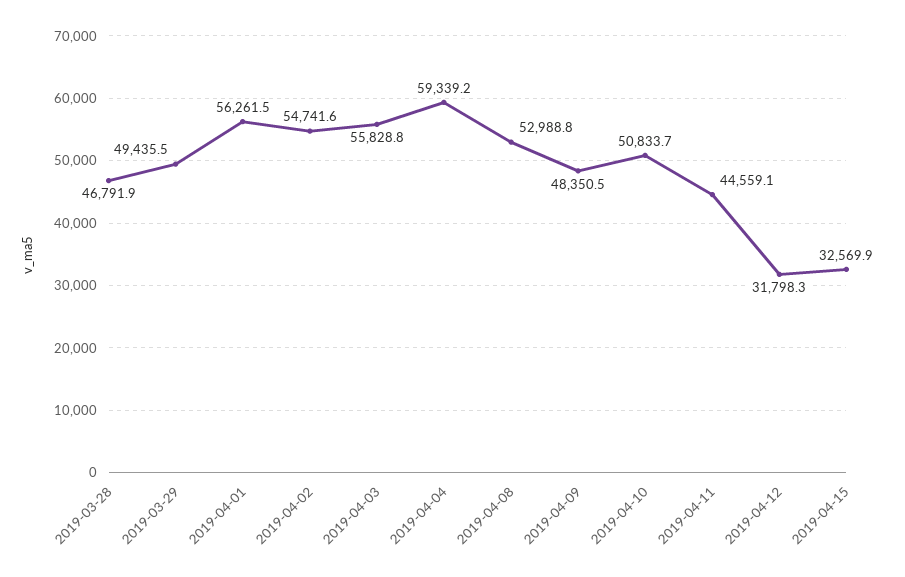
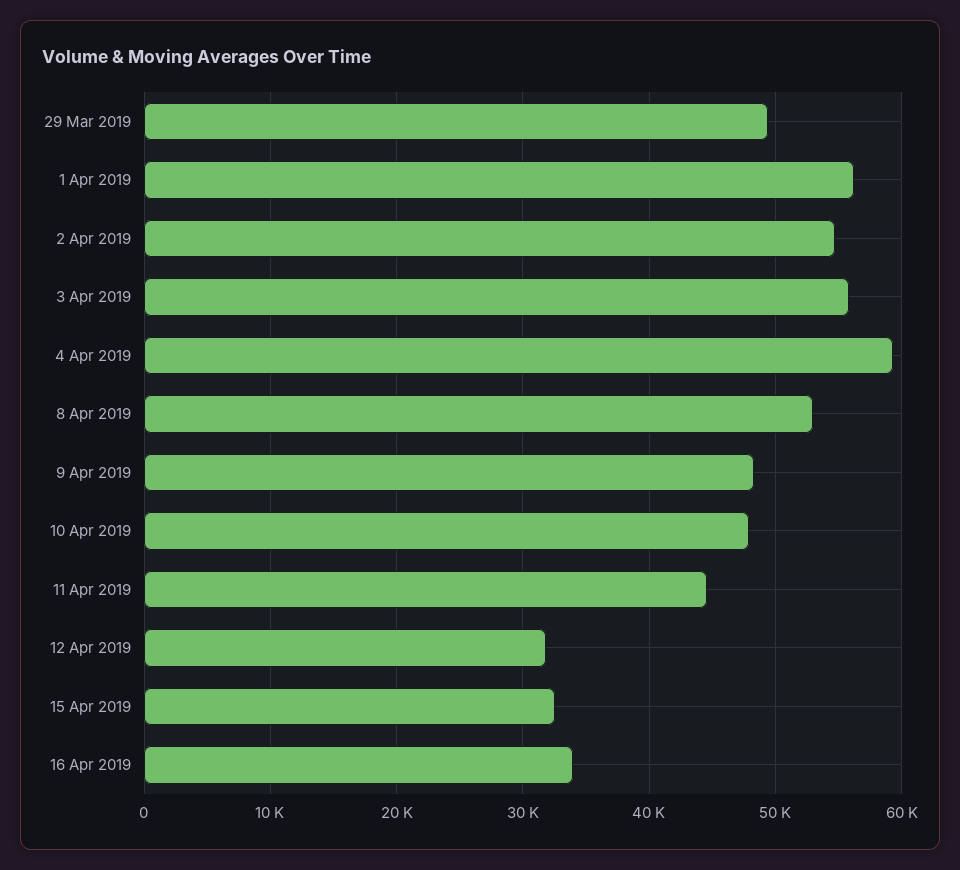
2019-03-28: 46791.9 -> none
2019-04-10: 50833.7 -> 48000
16 Apr 2019: none -> 34000

